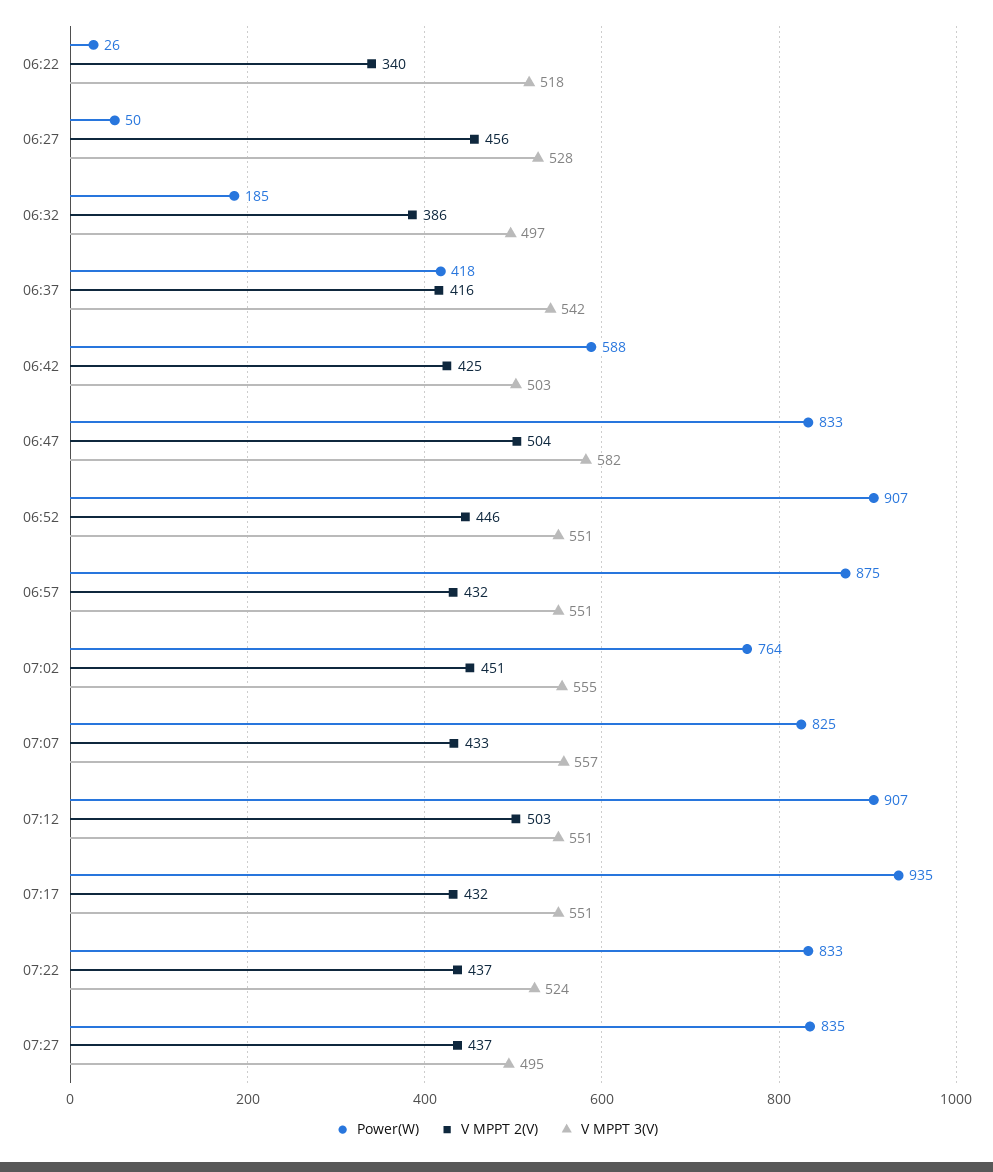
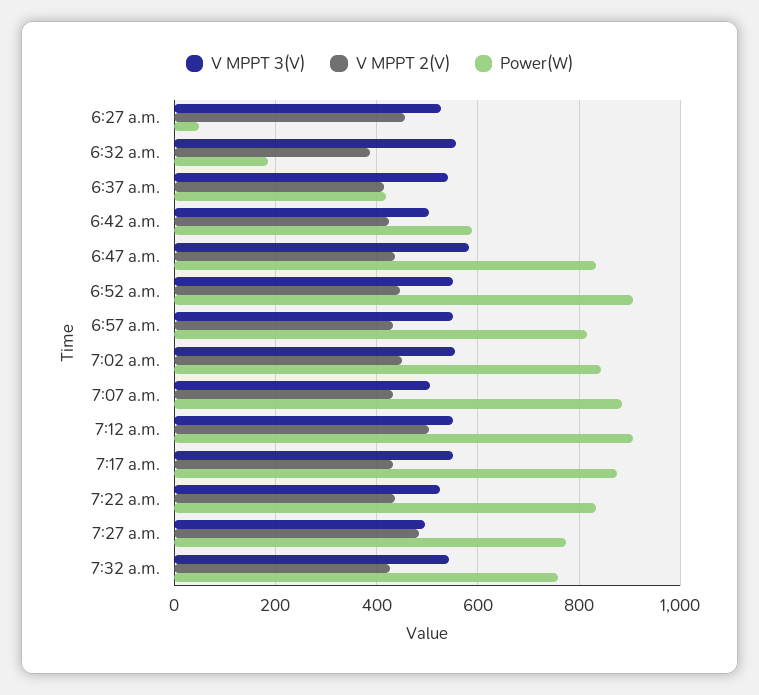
Power(W), 06:22: 26 -> none
V MPPT 2(V), 06:22: 340 -> none
V MPPT 3(V), 06:22: 518 -> none
V MPPT 3(V), 06:32: 497 -> 560
V MPPT 2(V), 06:47: 504 -> 440
Power(W), 06:57: 875 -> 820
Power(W), 07:02: 764 -> 840
Power(W), 07:07: 825 -> 880
V MPPT 3(V), 07:07: 557 -> 500
Power(W), 07:17: 935 -> 880
Power(W), 07:27: 835 -> 780
V MPPT 2(V), 07:27: 437 -> 480
V MPPT 3(V), 7:32 a.m.: none -> 540
V MPPT 2(V), 7:32 a.m.: none -> 420
Power(W), 7:32 a.m.: none -> 760

